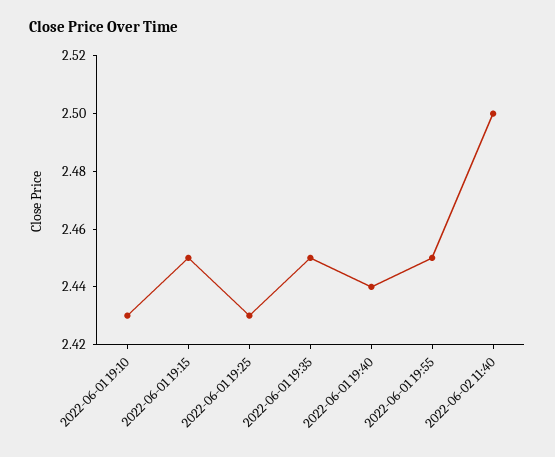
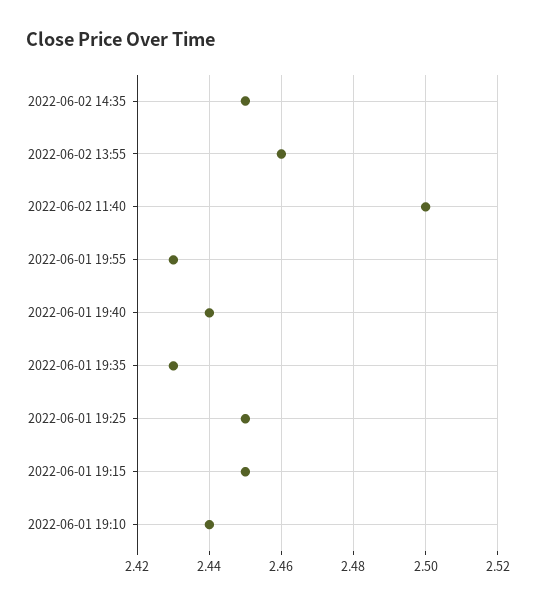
2022-06-01 19:10: 2.43 -> 2.44
2022-06-01 19:25: 2.43 -> 2.45
2022-06-01 19:35: 2.45 -> 2.43
2022-06-01 19:55: 2.45 -> 2.43
2022-06-02 14:35: none -> 2.45
2022-06-02 13:55: none -> 2.46

